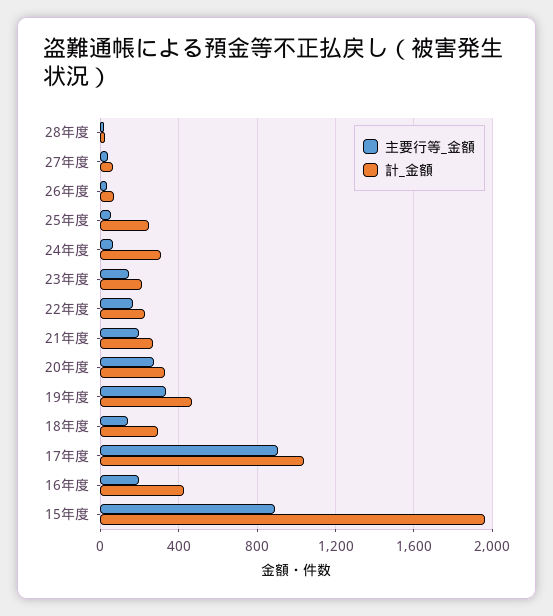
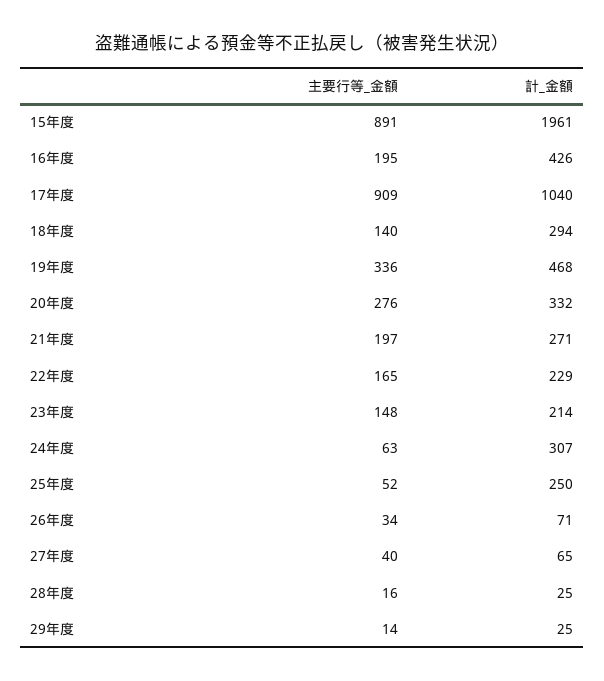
主要行等_金額, 29年度: none -> 14
計_金額, 29年度: none -> 25

